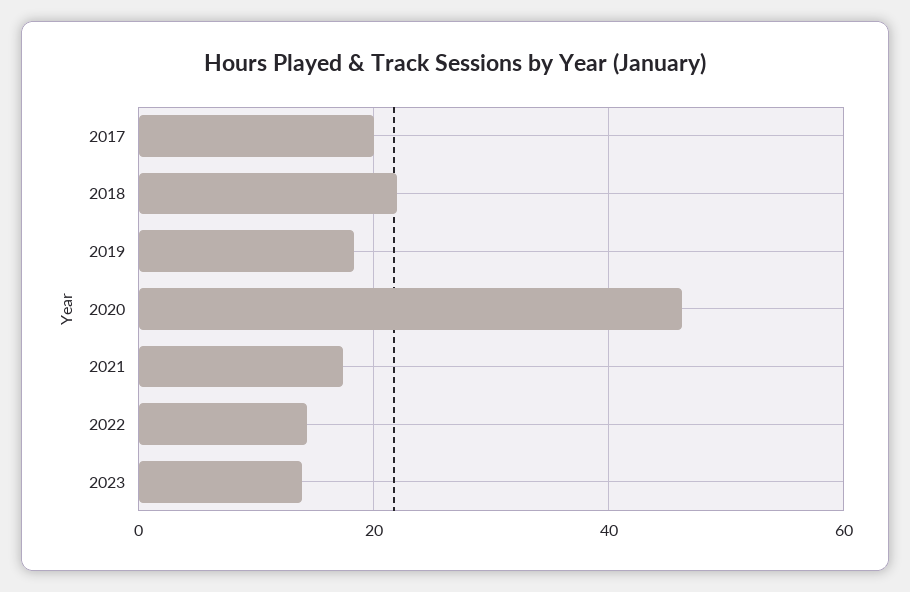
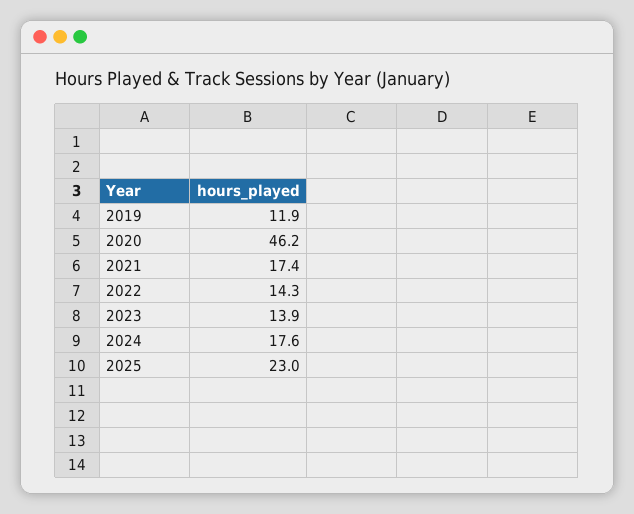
2017: 20 -> none
2018: 22 -> none
2019: 18 -> 11.9
2024: none -> 17.6
2025: none -> 23

